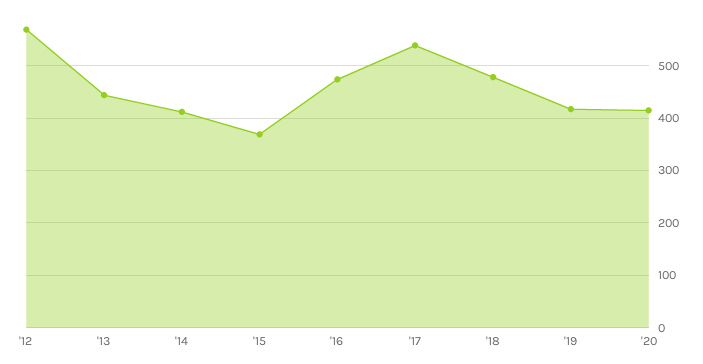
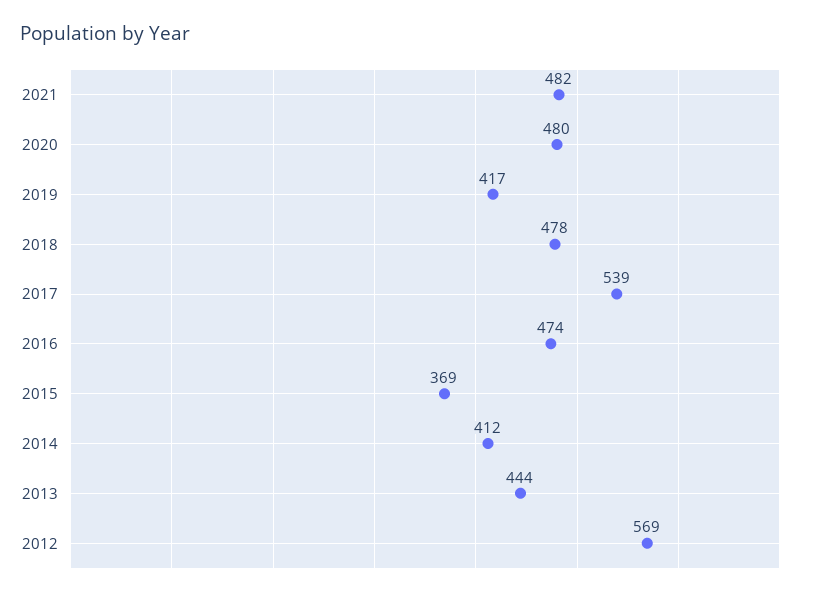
'20: 420 -> 480
2021: none -> 482

